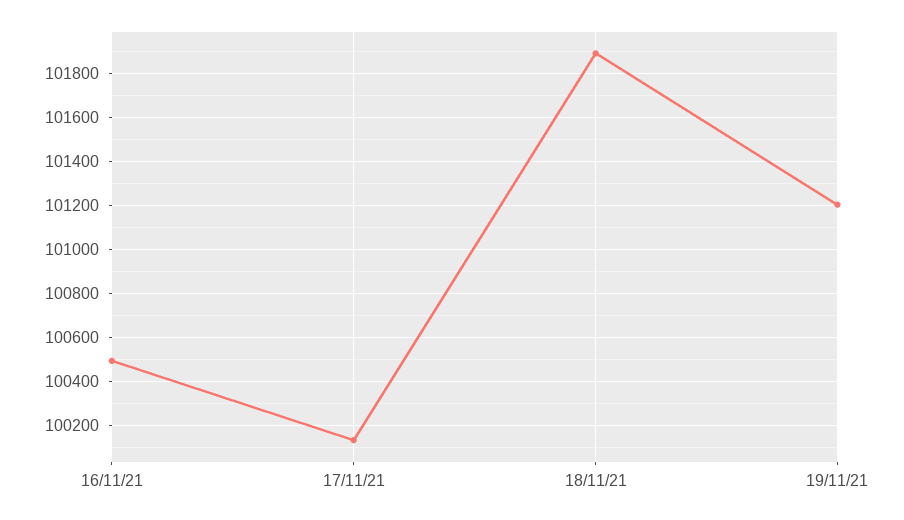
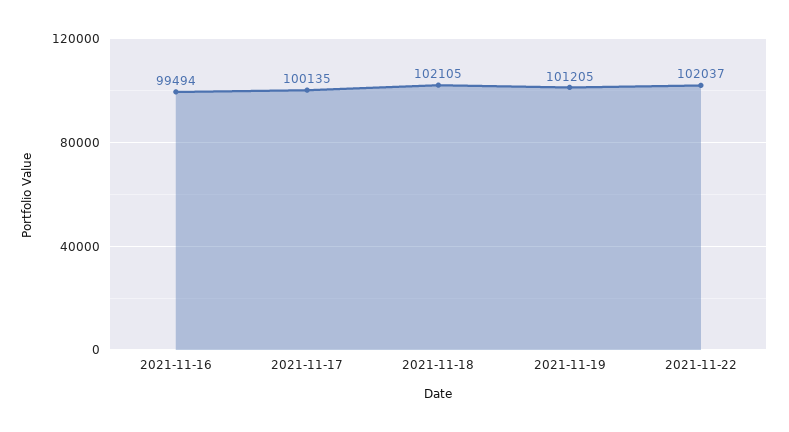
16/11/21: 100500 -> 99494
18/11/21: 101900 -> 102105
2021-11-22: none -> 102037

